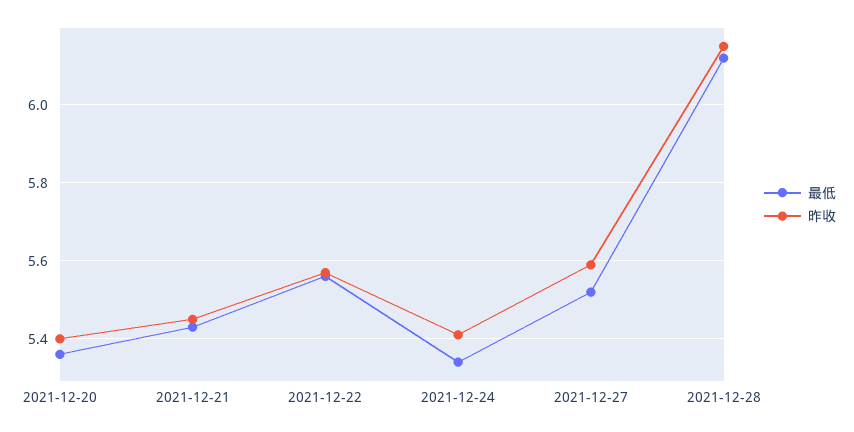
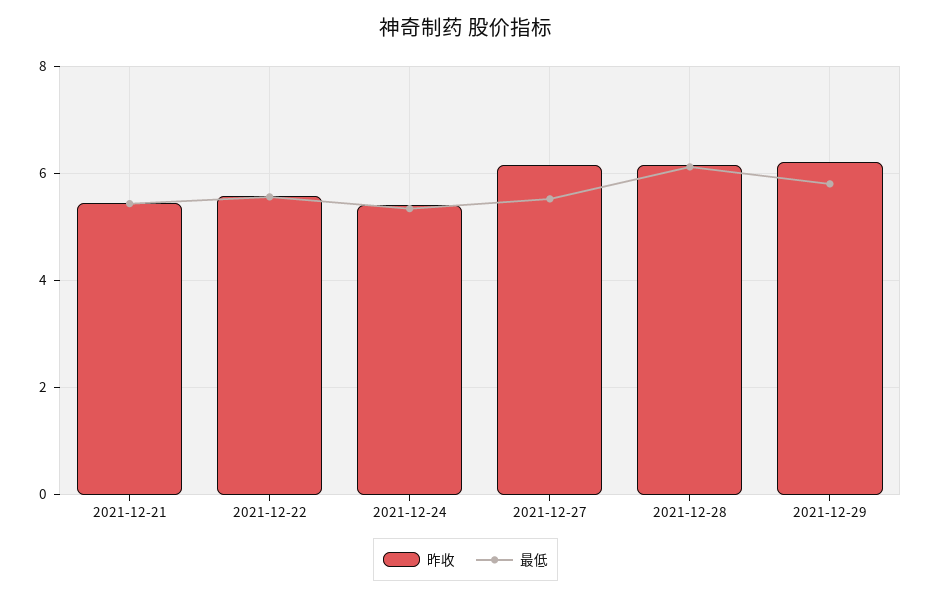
最低, 2021-12-20: 5.35 -> none
昨收, 2021-12-20: 5.4 -> none
昨收, 2021-12-27: 5.6 -> 6.2
昨收, 2021-12-29: none -> 6.2
最低, 2021-12-29: none -> 5.8

